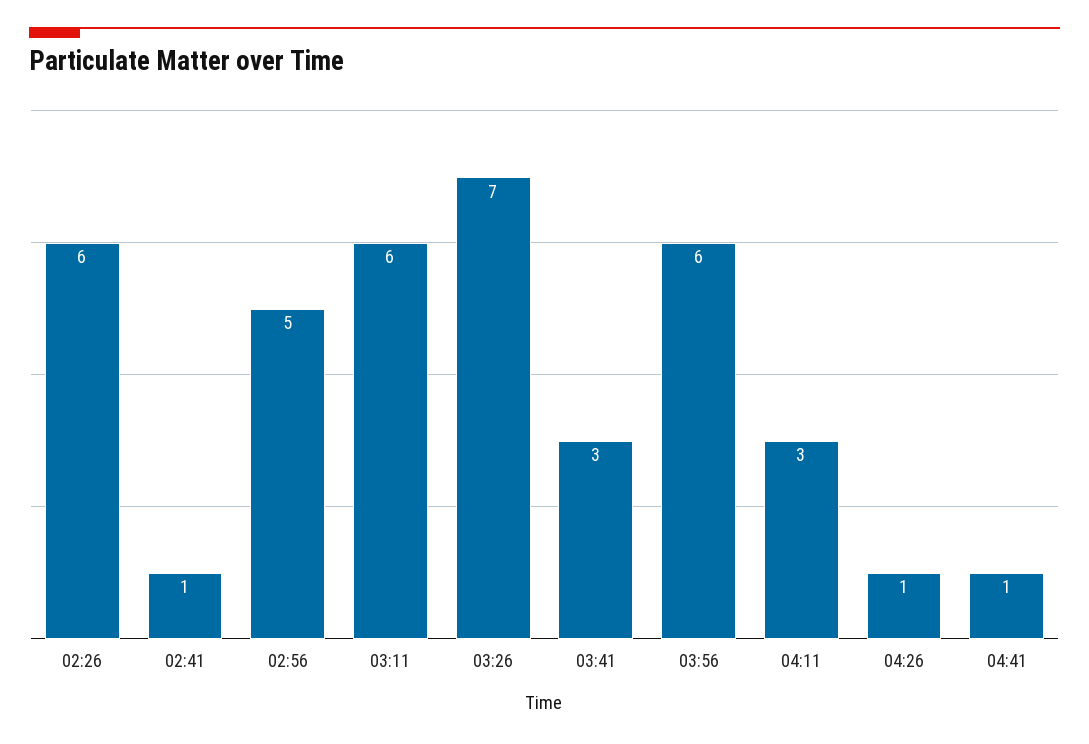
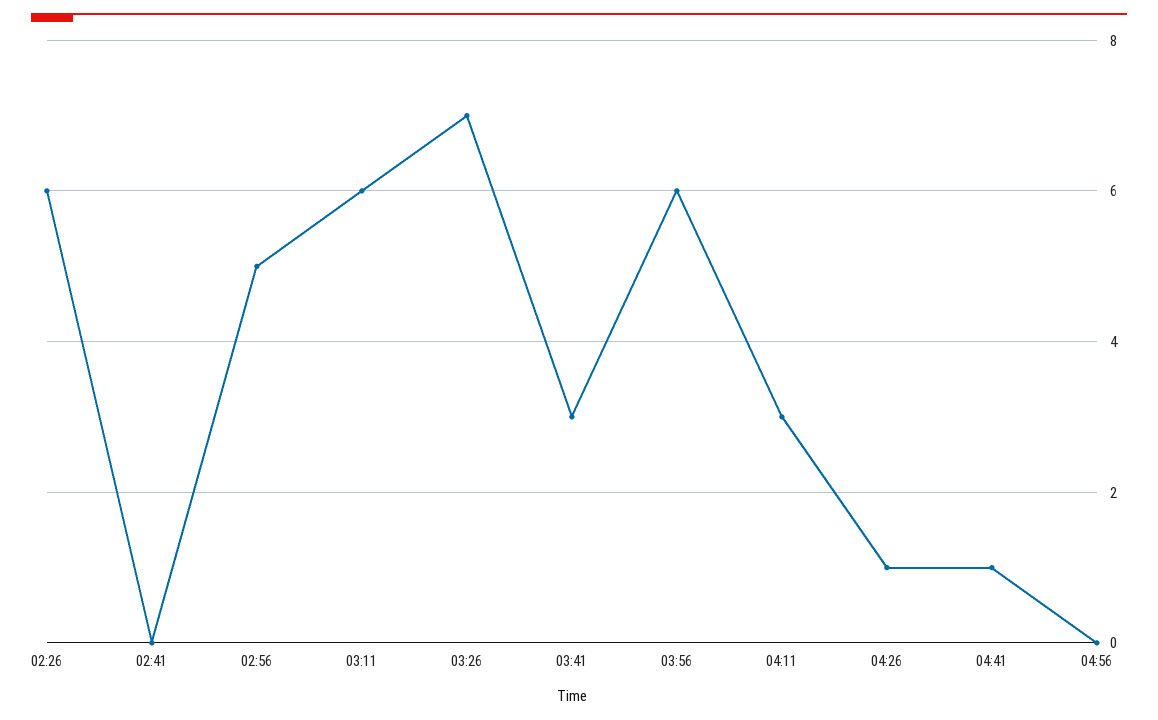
02:41: 1 -> 0
04:56: none -> 0

